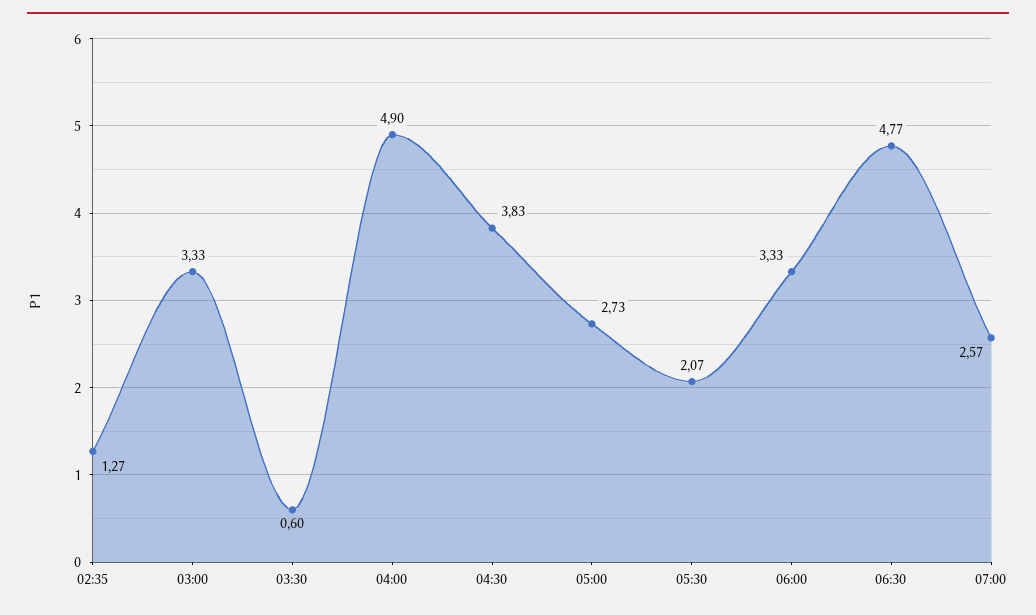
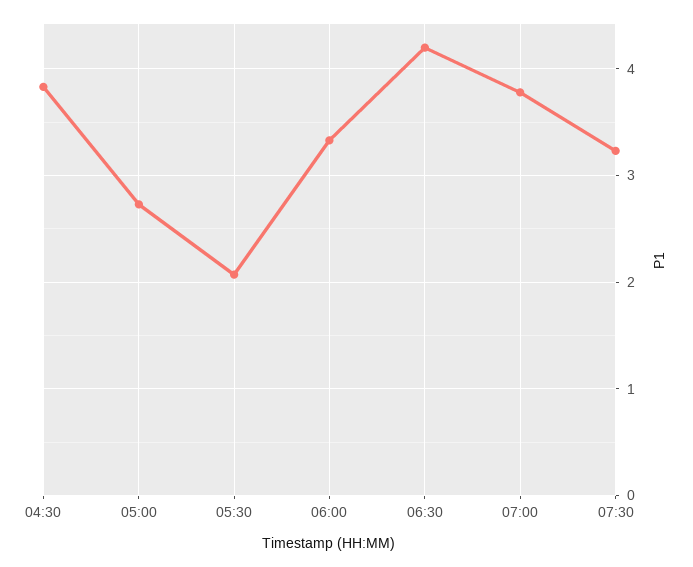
02:35: 1.27 -> none
03:00: 3.33 -> none
03:30: 0.6 -> none
04:00: 4.9 -> none
06:30: 4.77 -> 4.2
07:00: 2.57 -> 3.8
07:30: none -> 3.2

